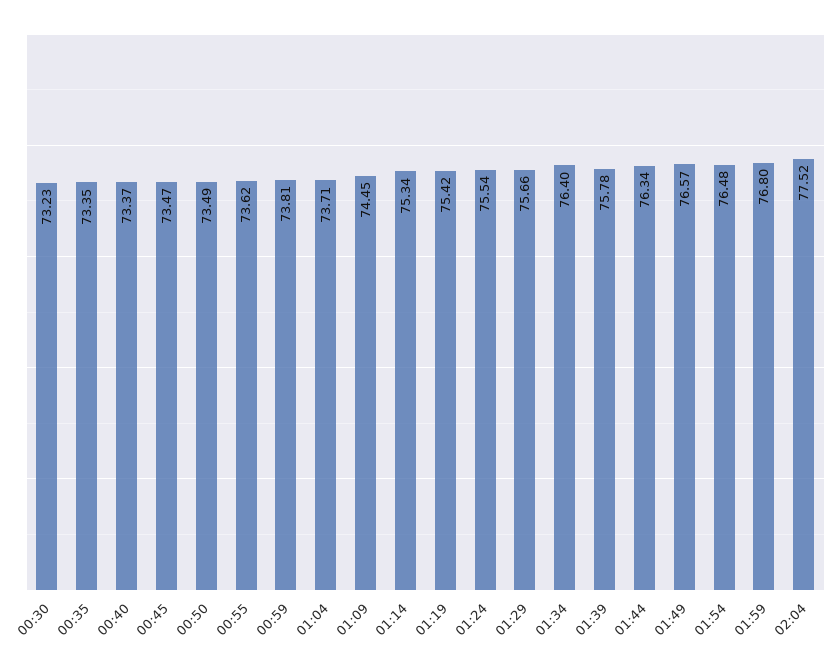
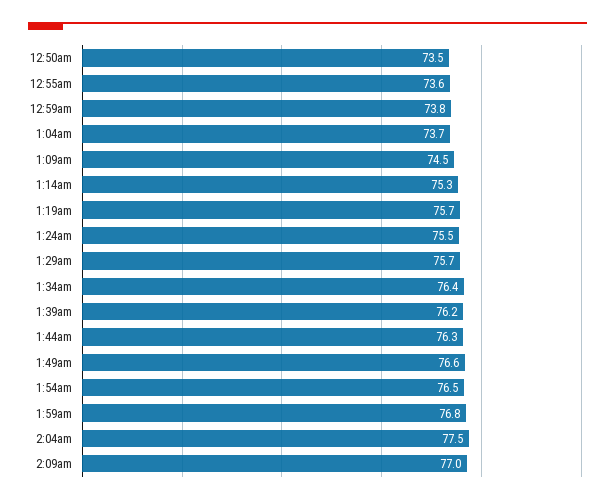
00:30: 73.23 -> none
00:35: 73.35 -> none
00:40: 73.37 -> none
00:45: 73.47 -> none
01:19: 75.42 -> 75.7
01:39: 75.78 -> 76.2
2:09am: none -> 77

